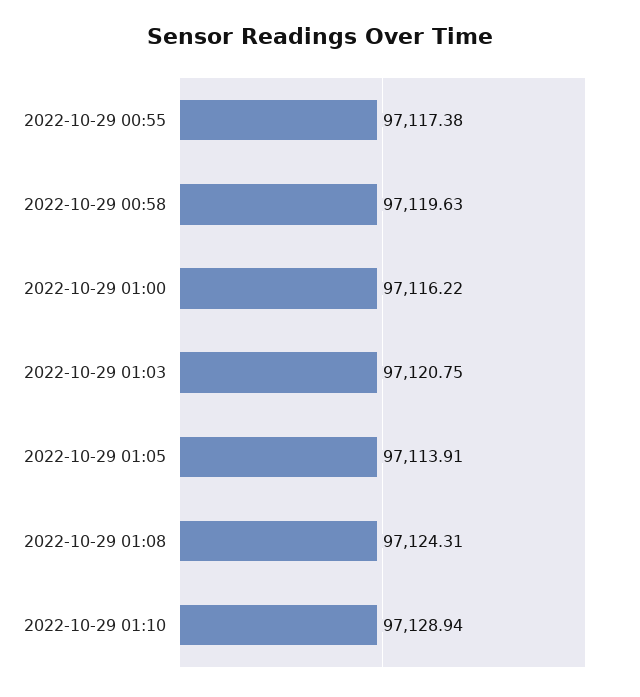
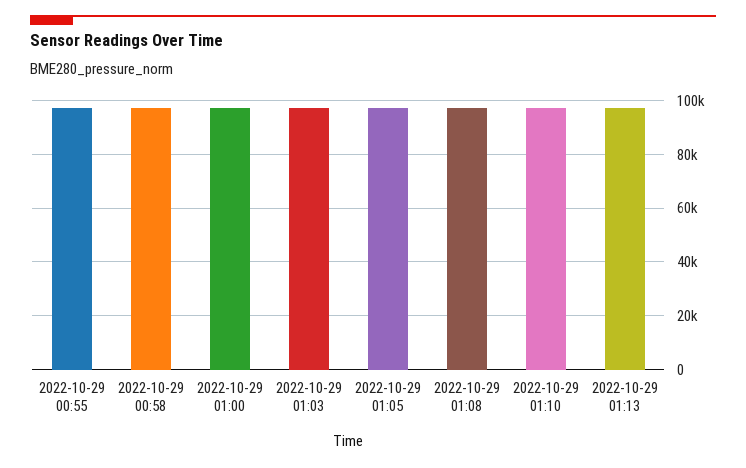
2022-10-29 01:13: none -> 97500

